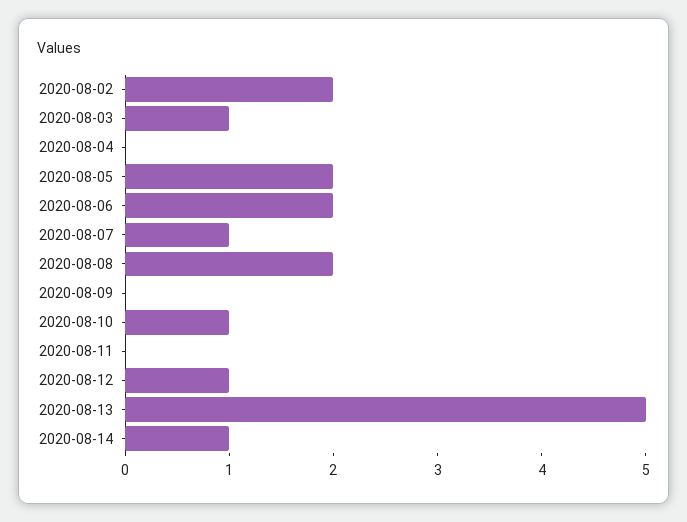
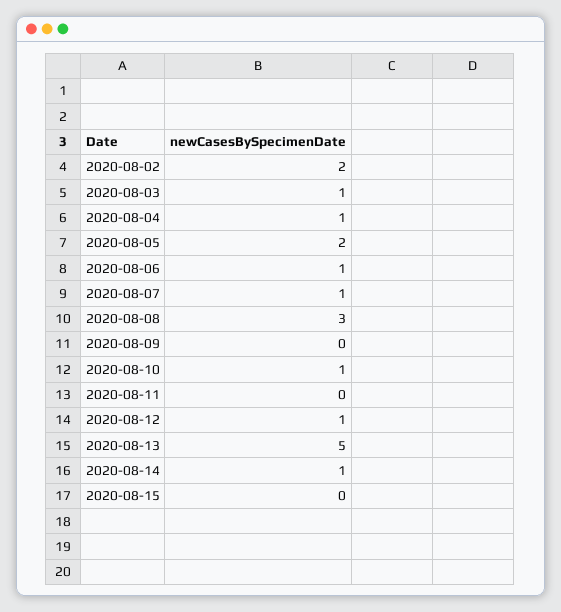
2020-08-04: 0 -> 1
2020-08-06: 2 -> 1
2020-08-08: 2 -> 3
2020-08-15: none -> 0

